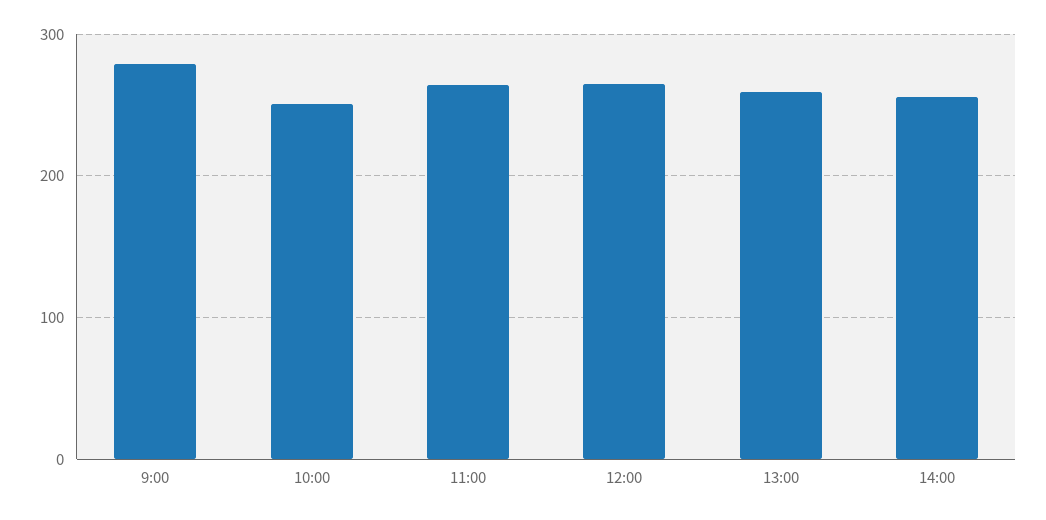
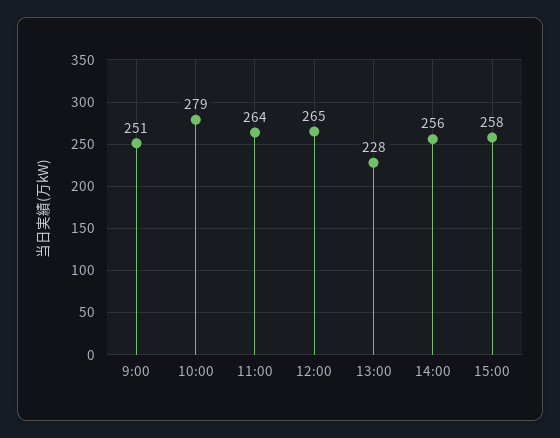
9:00: 280 -> 251
10:00: 250 -> 279
13:00: 260 -> 228
15:00: none -> 258

